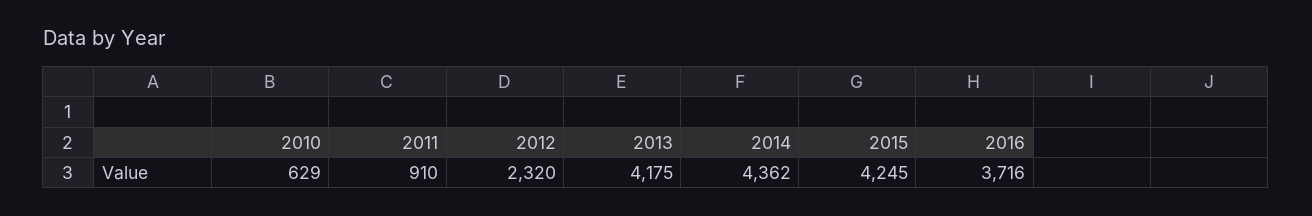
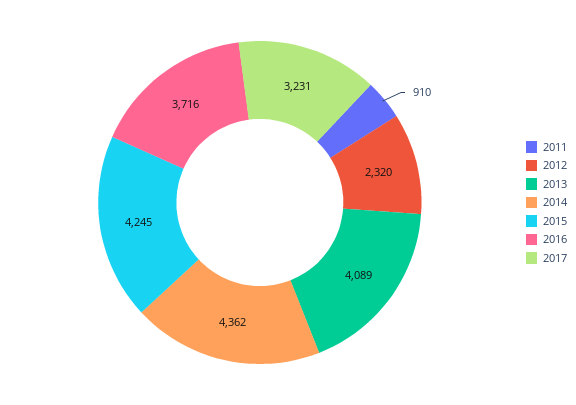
2010: 629 -> none
2013: 4175 -> 4089
2017: none -> 3231

